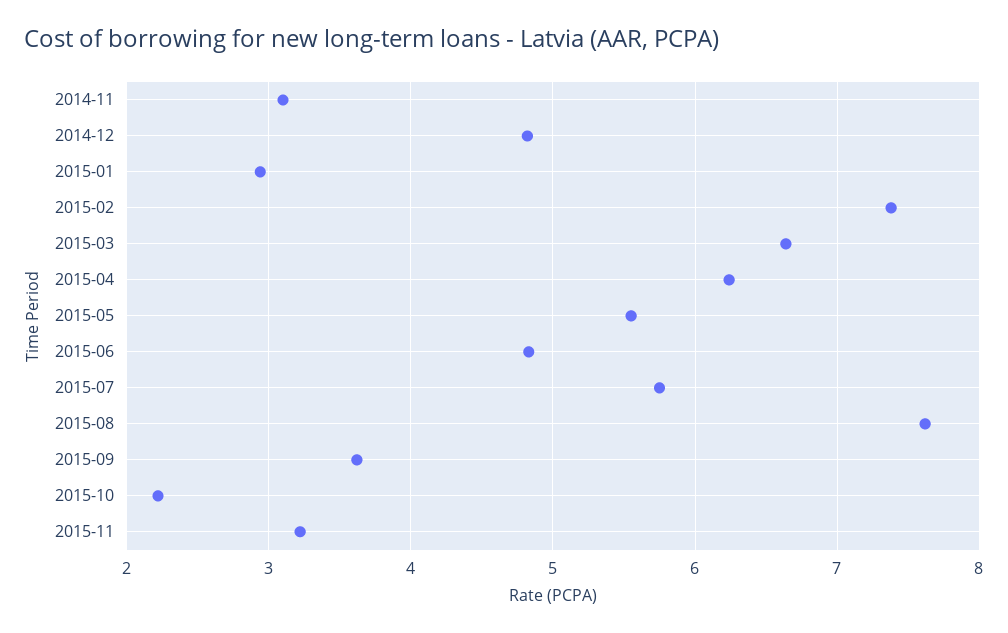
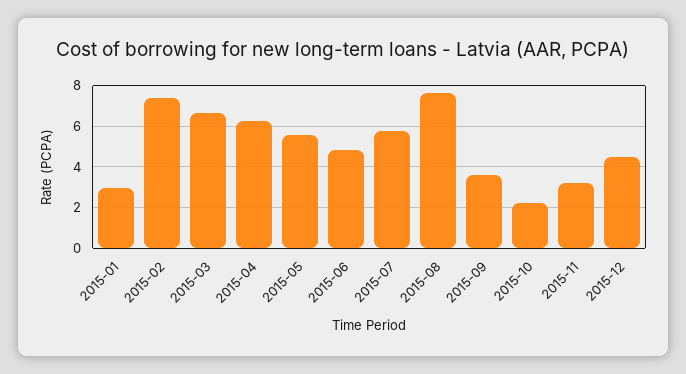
2014-11: 3.1 -> none
2014-12: 4.8 -> none
2015-12: none -> 4.5

